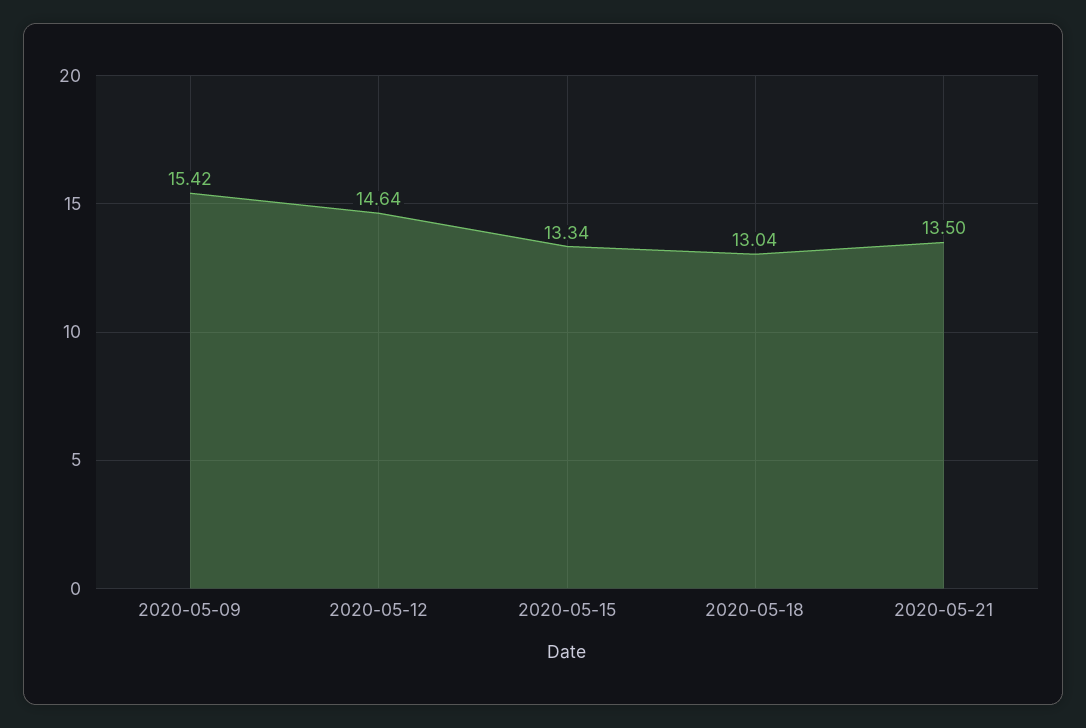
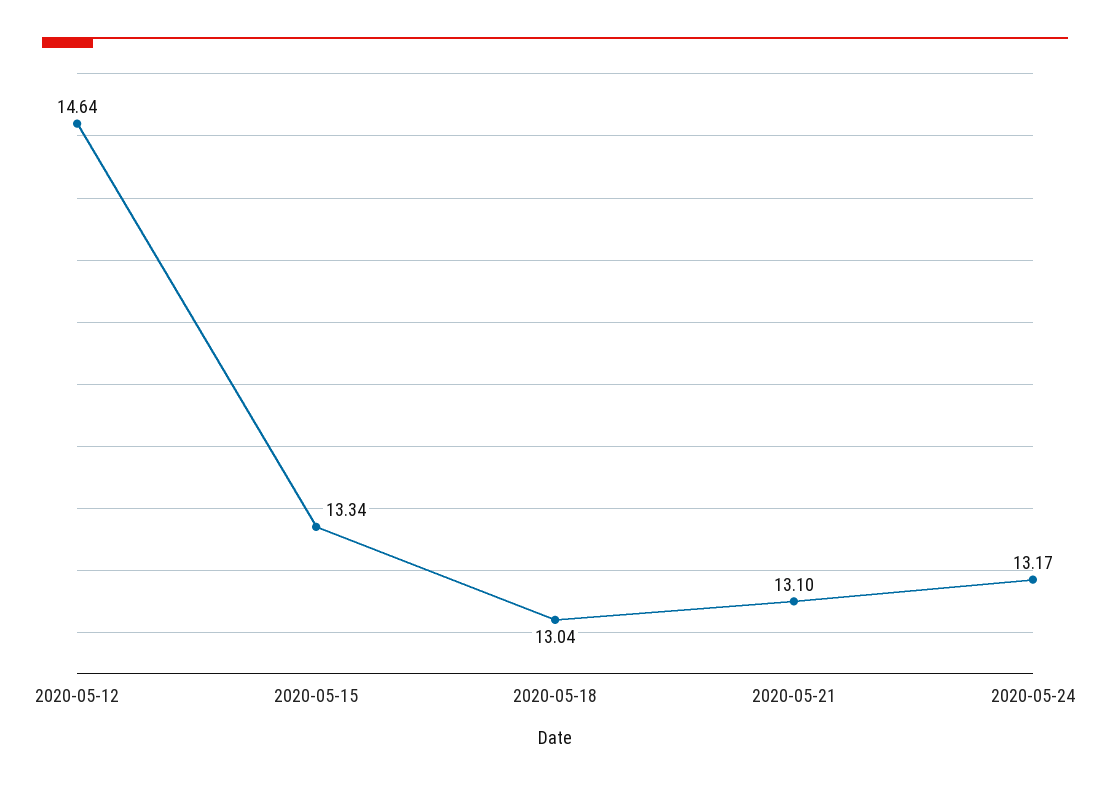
2020-05-09: 15.42 -> none
2020-05-21: 13.5 -> 13.1
2020-05-24: none -> 13.17

